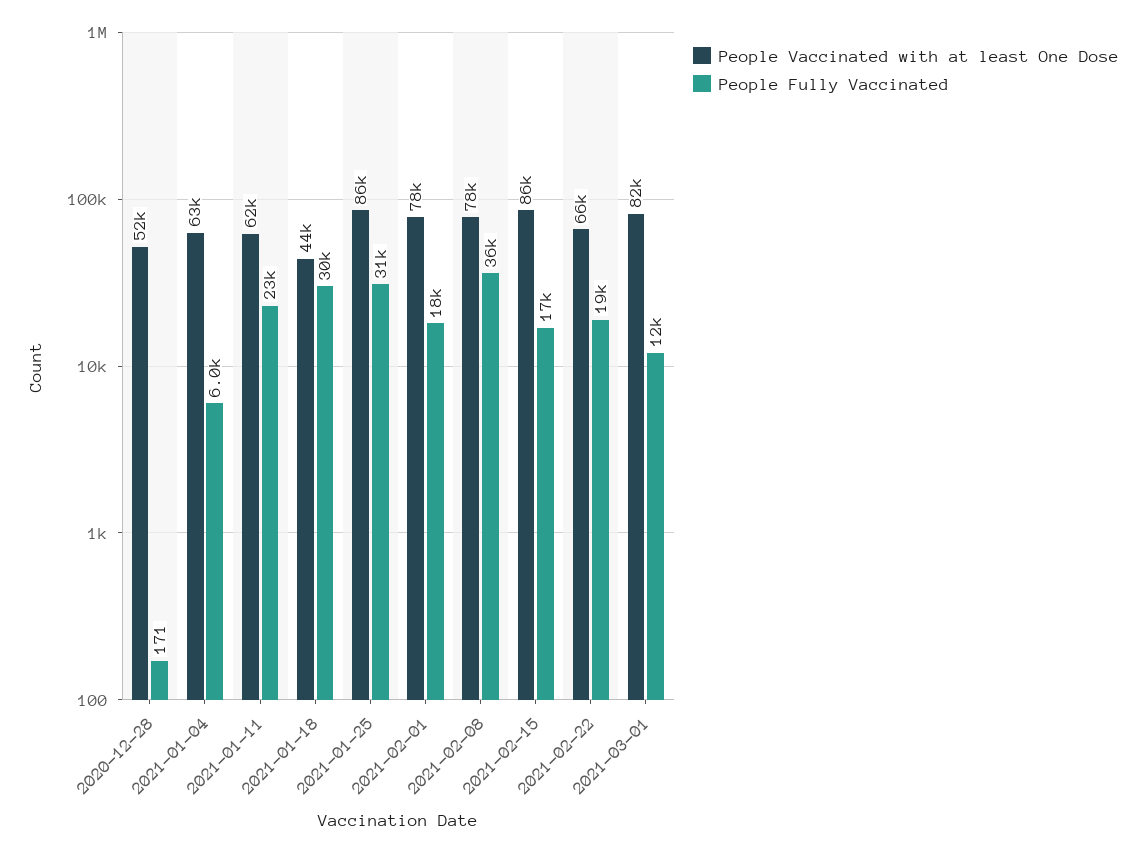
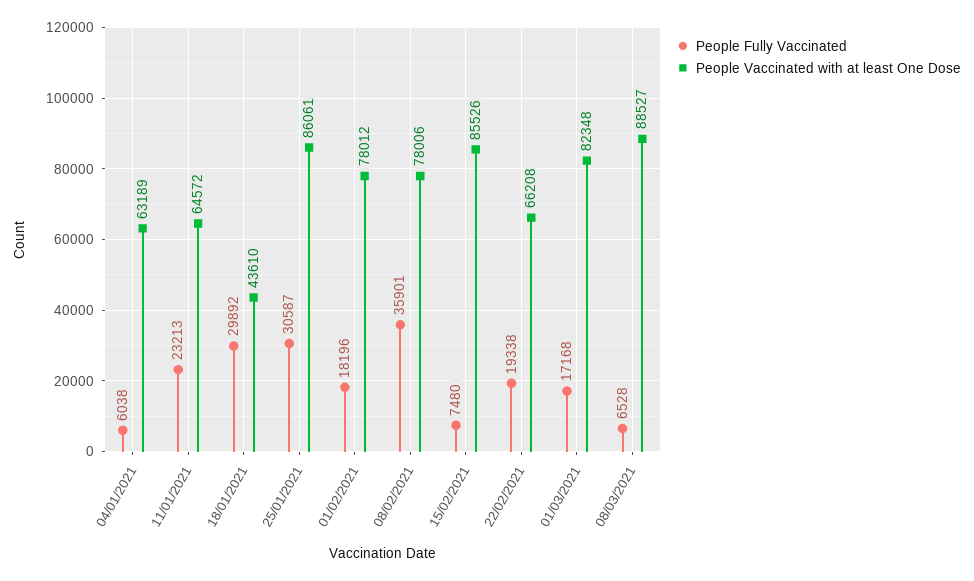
People Vaccinated with at least One Dose, 2020-12-28: 52000 -> none
People Fully Vaccinated, 2020-12-28: 171 -> none
People Vaccinated with at least One Dose, 2021-01-11: 62000 -> 64572
People Fully Vaccinated, 2021-02-15: 17000 -> 7480
People Fully Vaccinated, 2021-03-01: 12000 -> 17168
People Fully Vaccinated, 08/03/2021: none -> 6528
People Vaccinated with at least One Dose, 08/03/2021: none -> 88527

